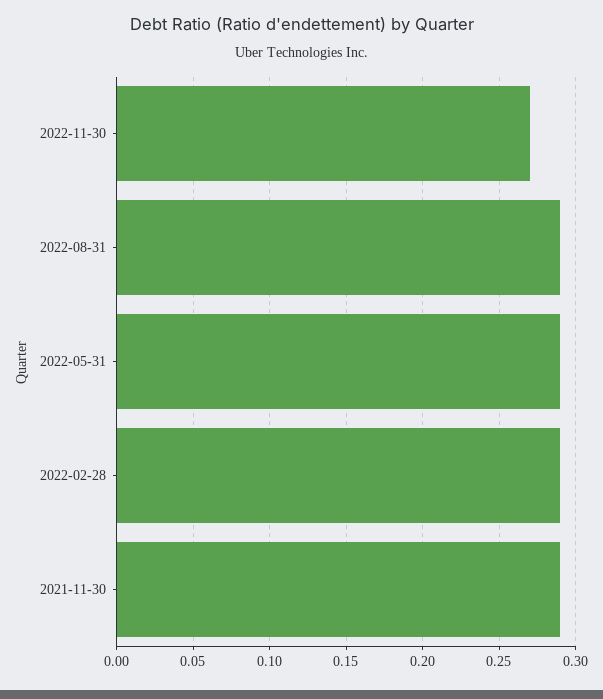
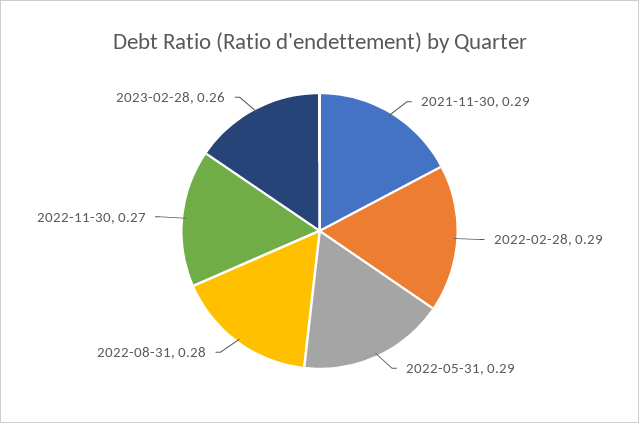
2022-08-31: 0.29 -> 0.28
2023-02-28: none -> 0.26

